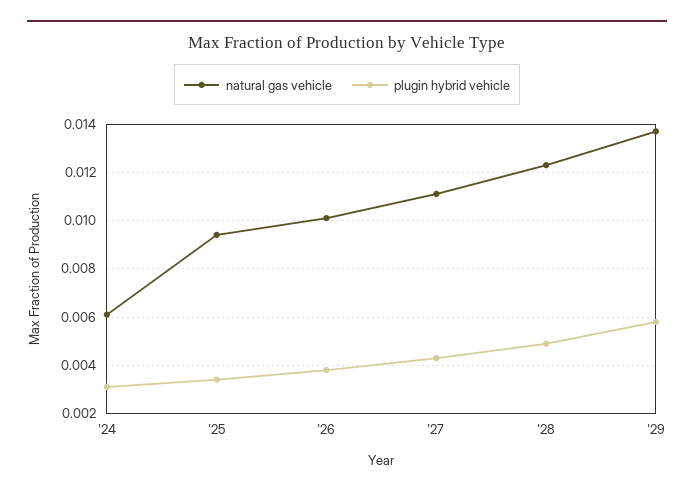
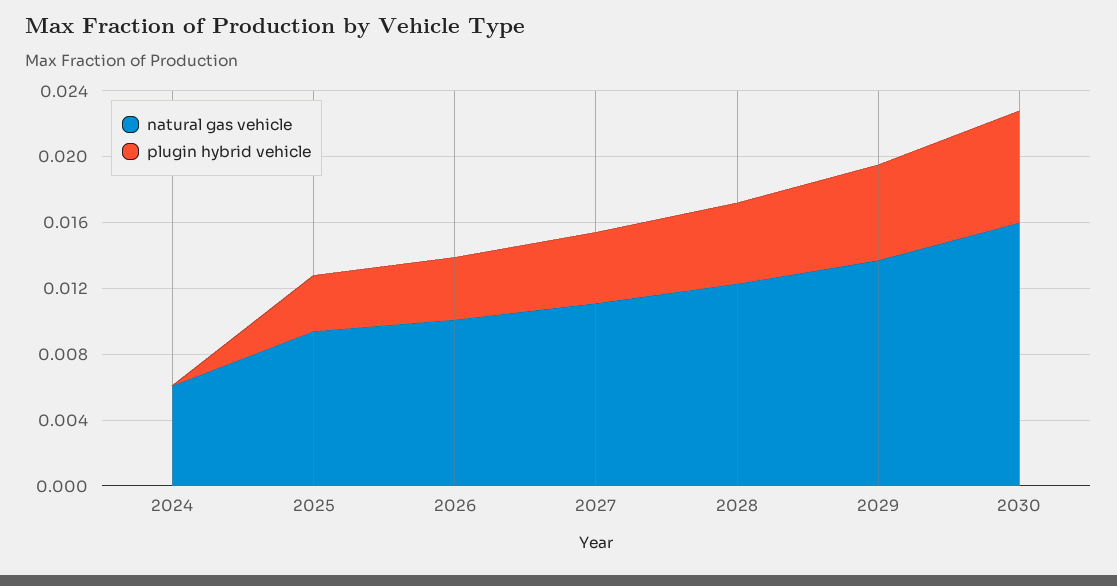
plugin hybrid vehicle, '24: 0.003 -> 0
natural gas vehicle, 2030: none -> 0.016
plugin hybrid vehicle, 2030: none -> 0.007

